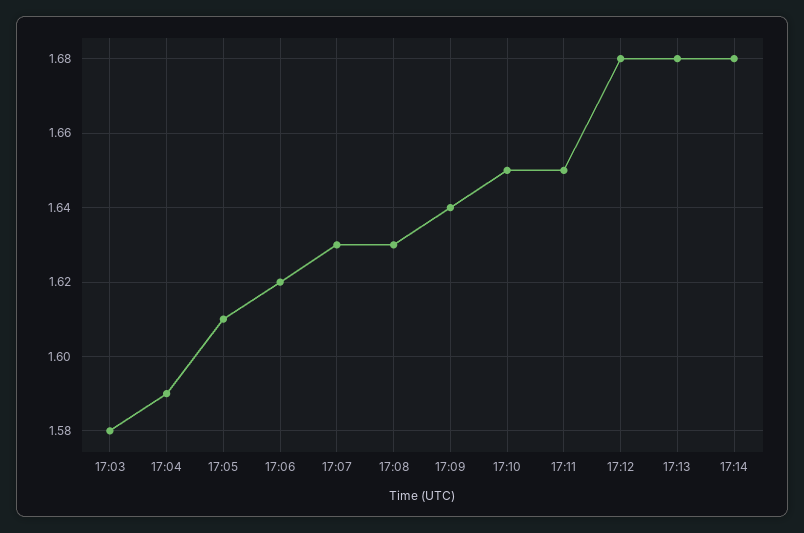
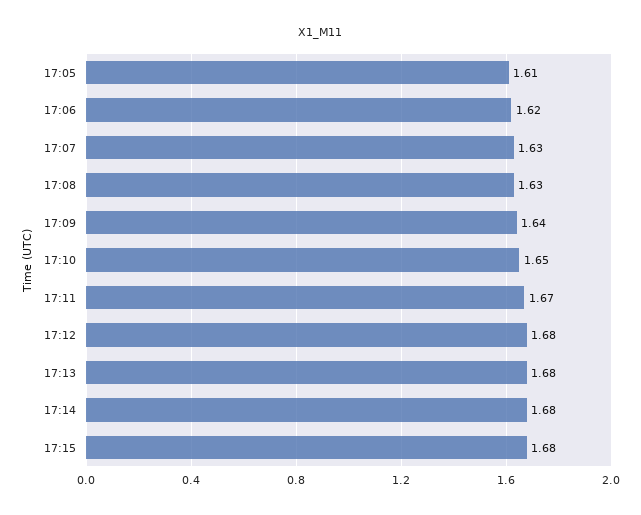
17:03: 1.58 -> none
17:04: 1.59 -> none
17:11: 1.65 -> 1.67
17:15: none -> 1.68

